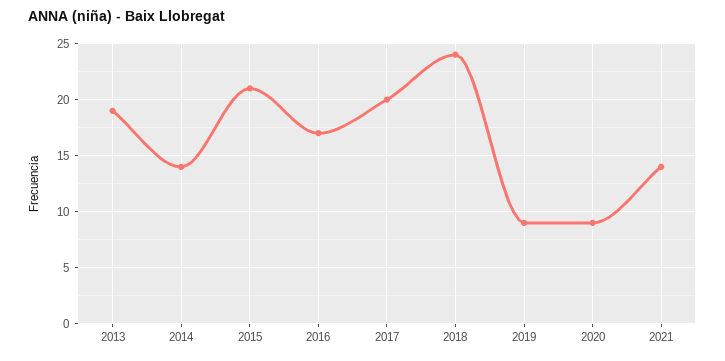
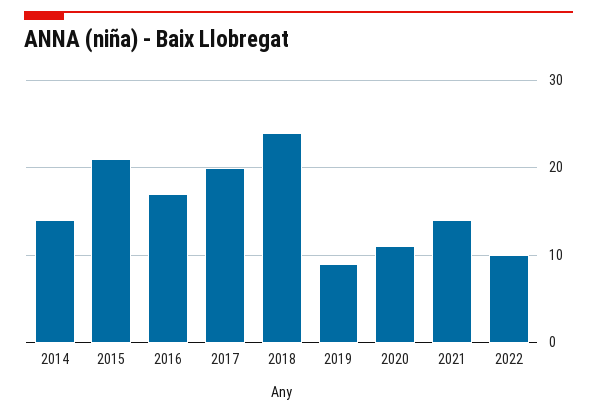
2013: 19 -> none
2020: 9 -> 11
2022: none -> 10

